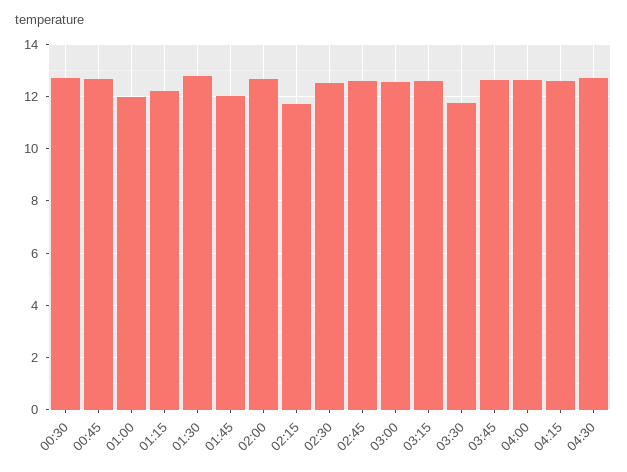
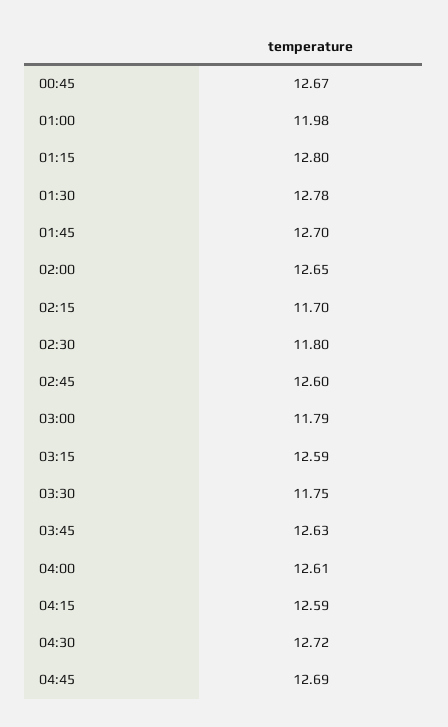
00:30: 12.75 -> none
01:15: 12.25 -> 12.8
01:45: 12 -> 12.7
02:30: 12.5 -> 11.8
03:00: 12.5 -> 11.79
04:45: none -> 12.69

